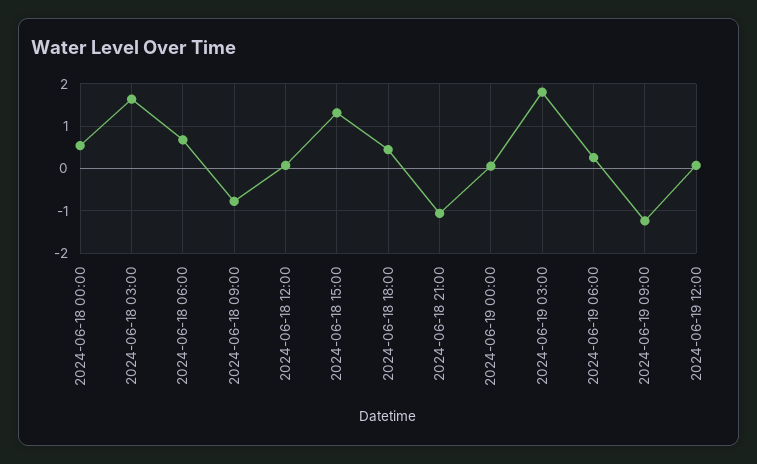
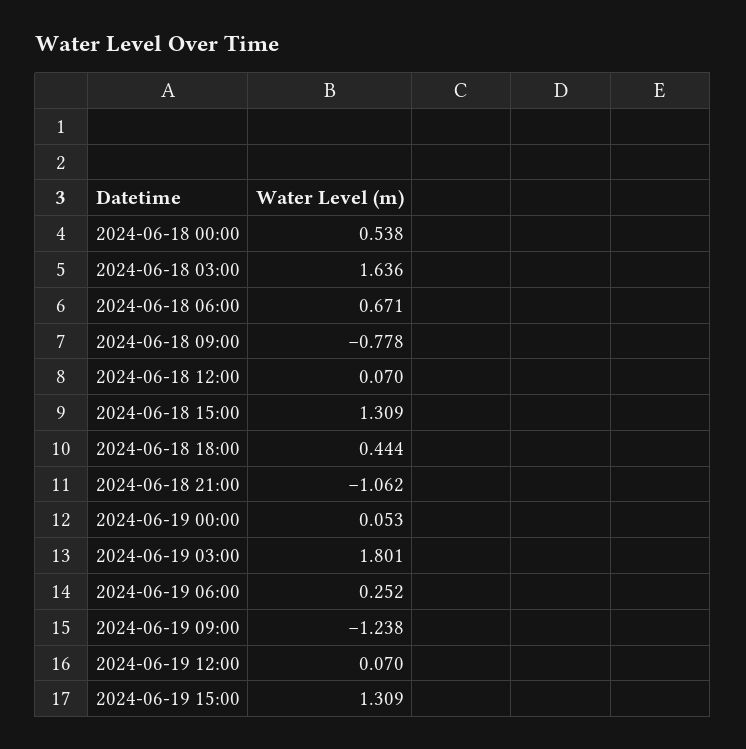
2024-06-19 15:00: none -> 1.309

